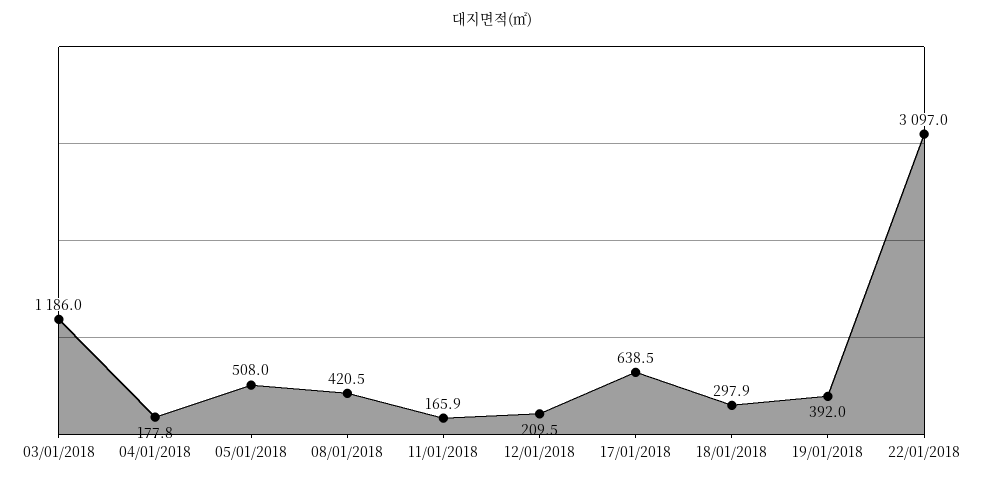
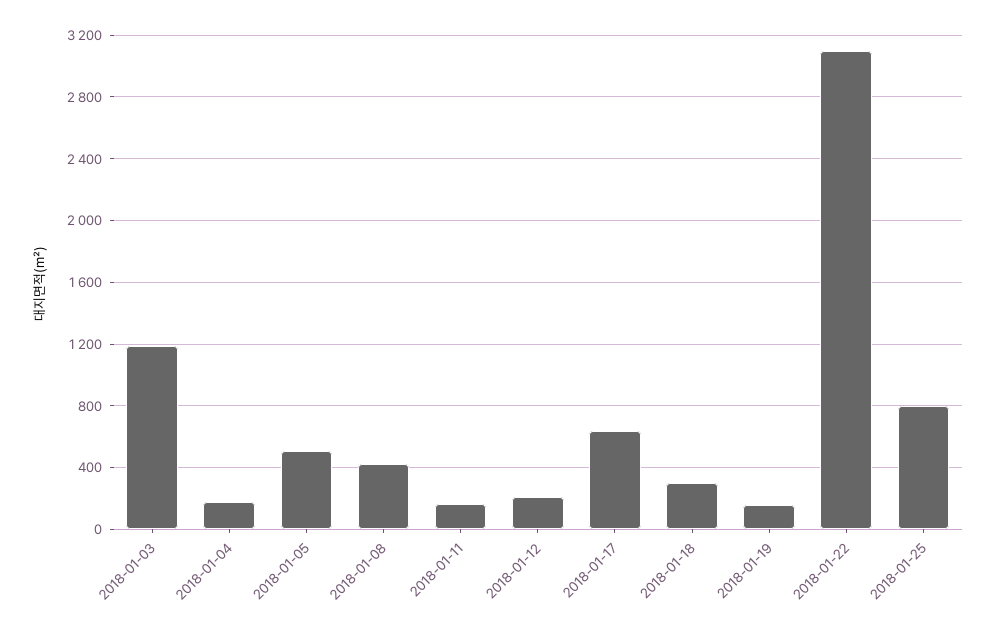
19/01/2018: 392 -> 150
2018-01-25: none -> 800

